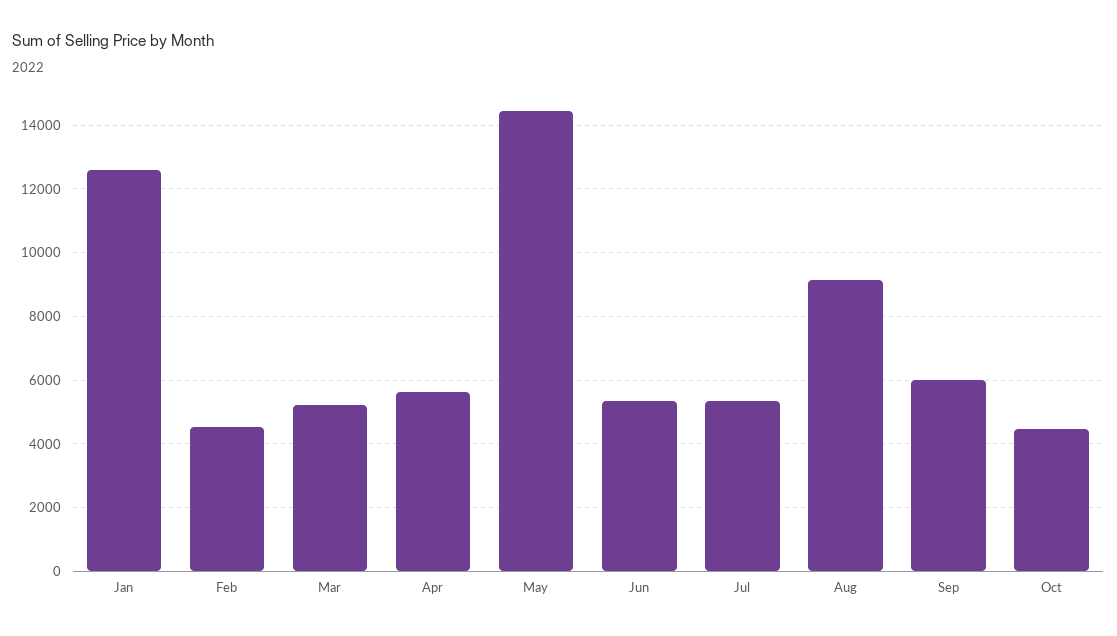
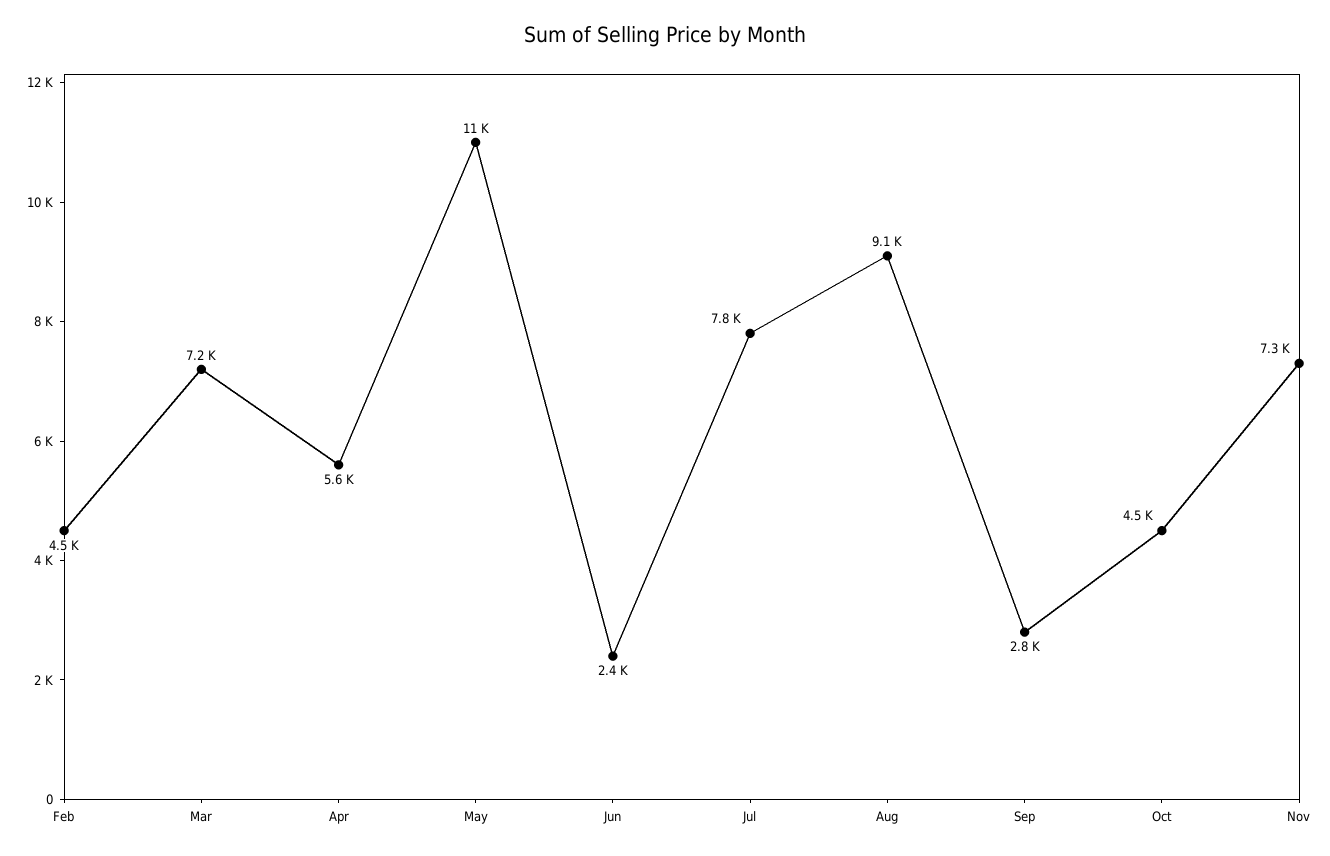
Jan: 12600 -> none
Mar: 5200 -> 7200
May: 14400 -> 11000
Jun: 5400 -> 2400
Jul: 5400 -> 7800
Sep: 6000 -> 2800
Nov: none -> 7300

